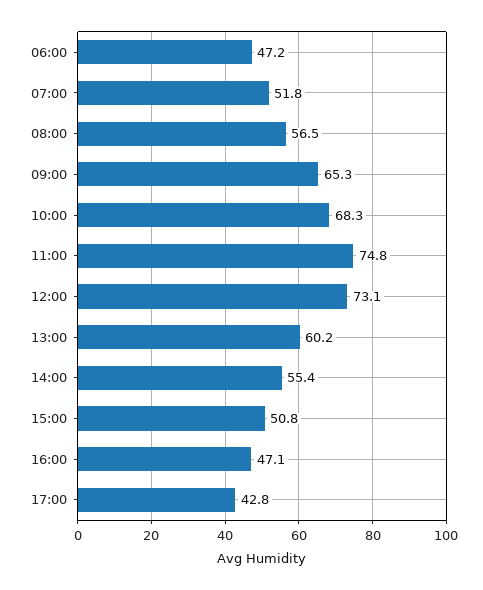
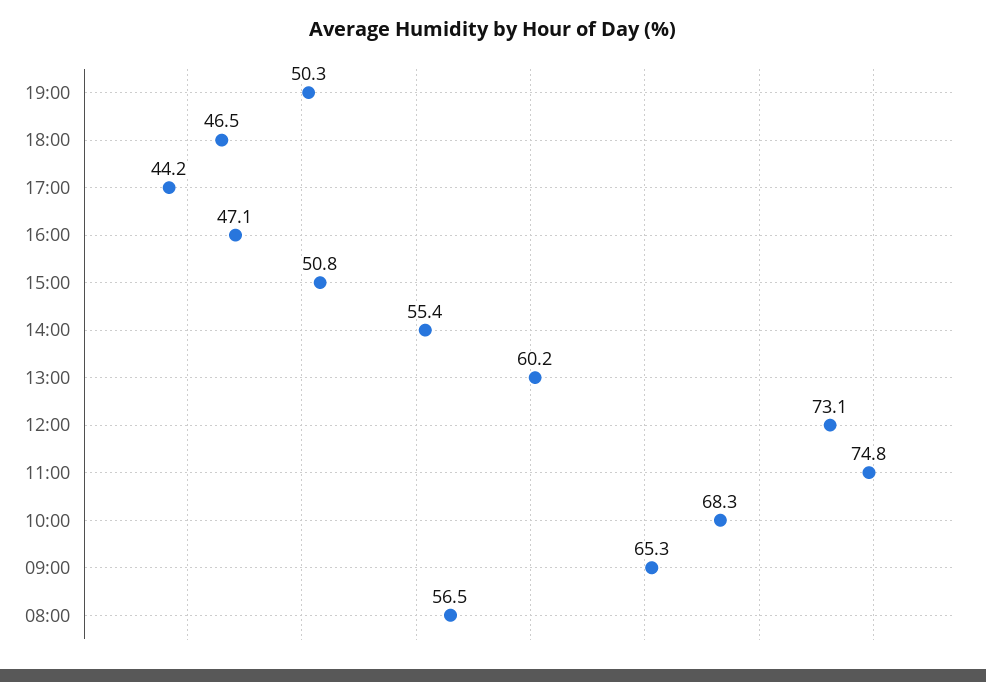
06:00: 47.2 -> none
07:00: 51.8 -> none
17:00: 42.8 -> 44.2
19:00: none -> 50.3
18:00: none -> 46.5

